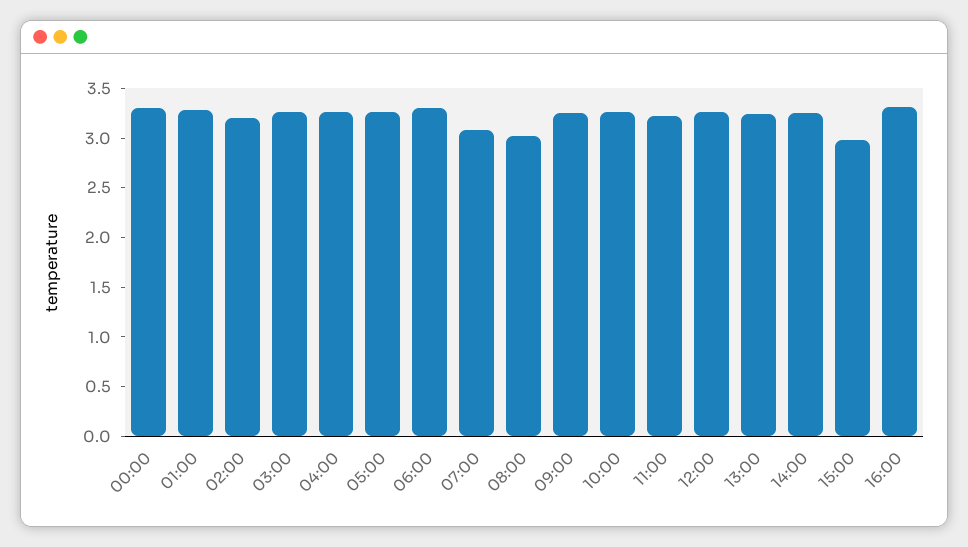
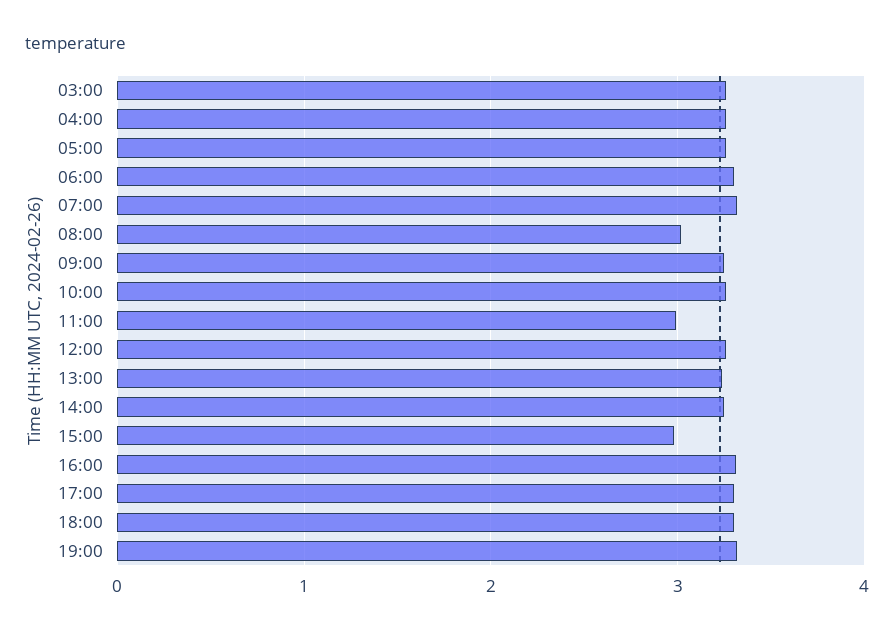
00:00: 3.3 -> none
01:00: 3.3 -> none
02:00: 3.2 -> none
07:00: 3.1 -> 3.3
11:00: 3.2 -> 3
17:00: none -> 3.3
18:00: none -> 3.3
19:00: none -> 3.3

